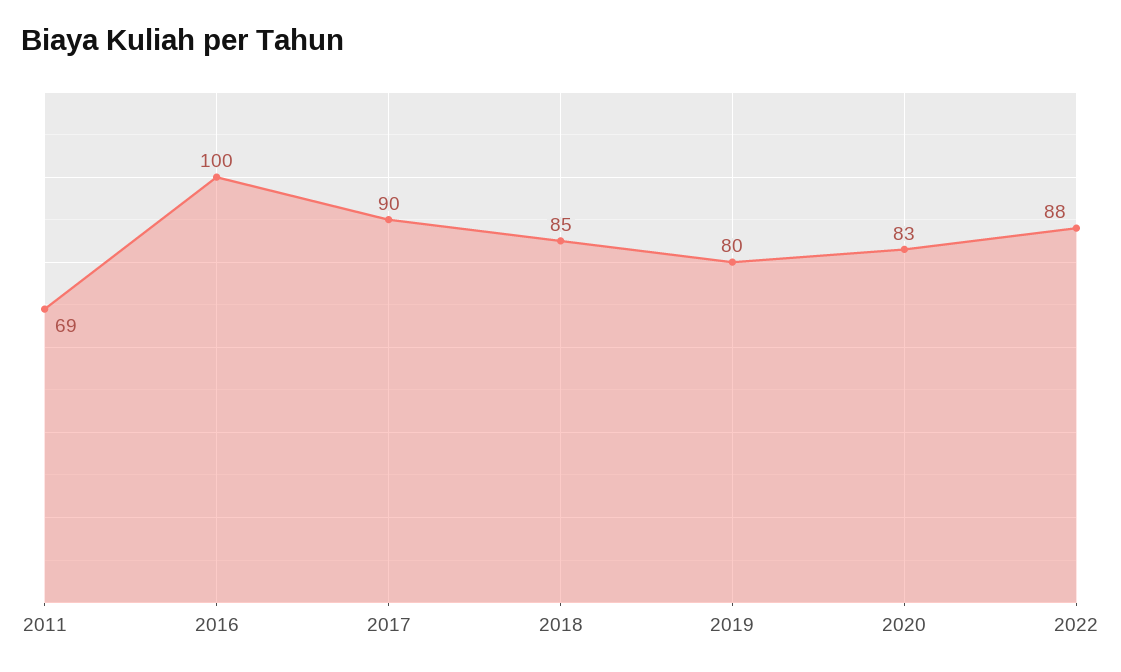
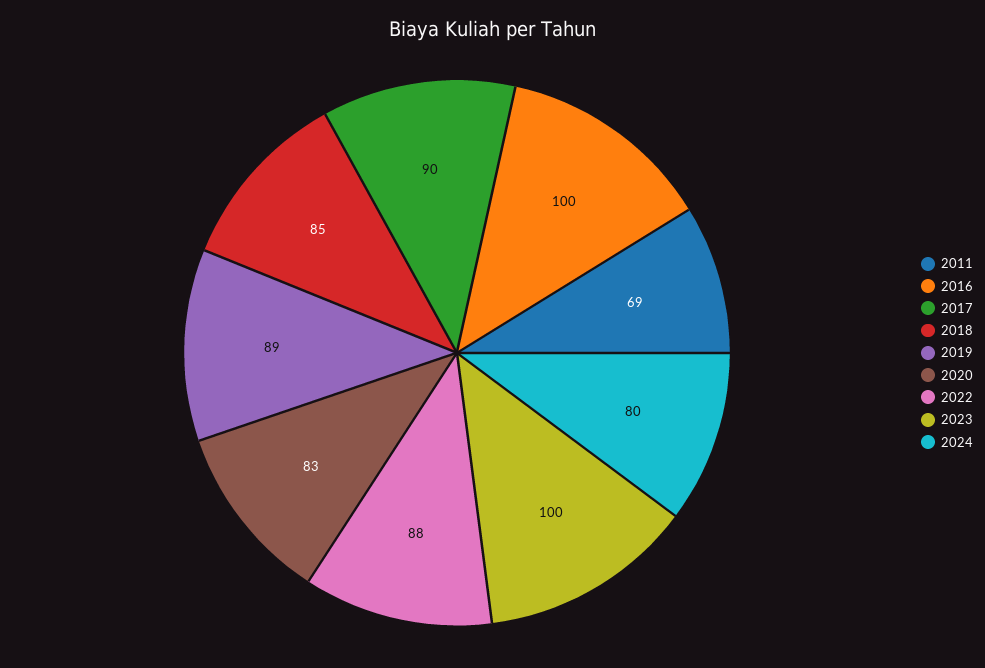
2019: 80 -> 89
2023: none -> 100
2024: none -> 80

